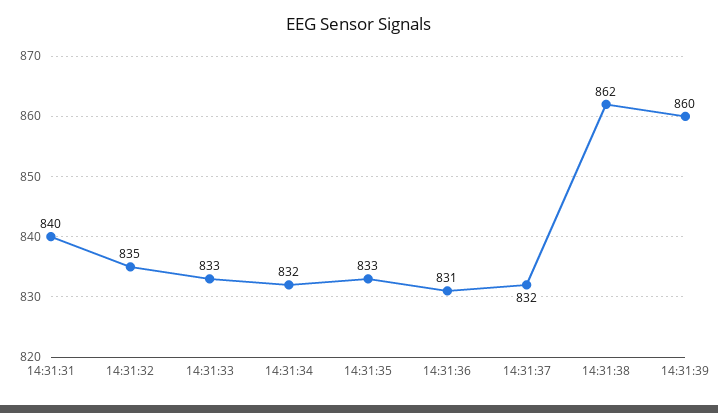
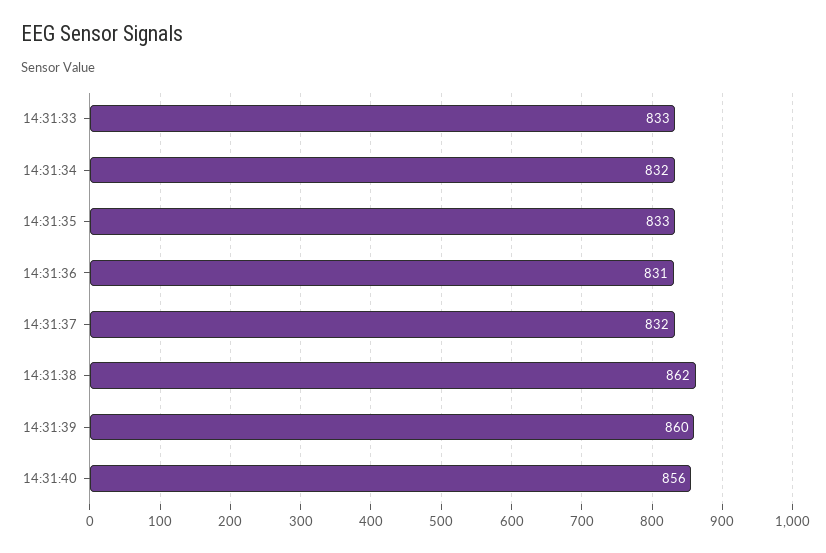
14:31:31: 840 -> none
14:31:32: 835 -> none
14:31:40: none -> 856

